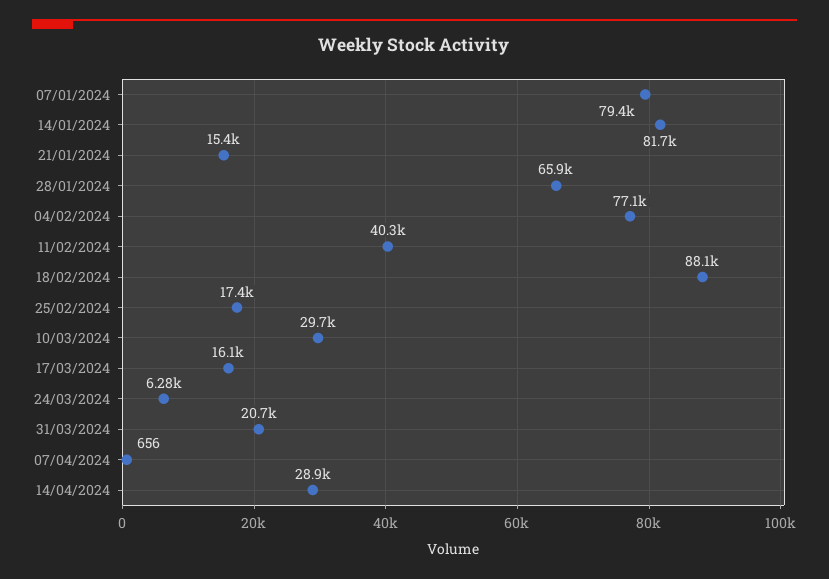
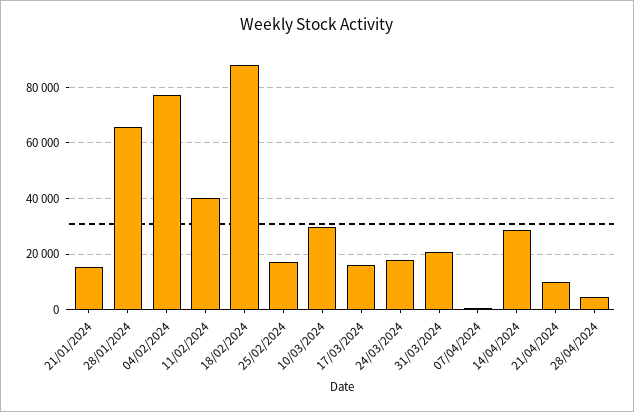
07/01/2024: 79400 -> none
14/01/2024: 81700 -> none
24/03/2024: 6280 -> 17500
21/04/2024: none -> 10000
28/04/2024: none -> 5000

